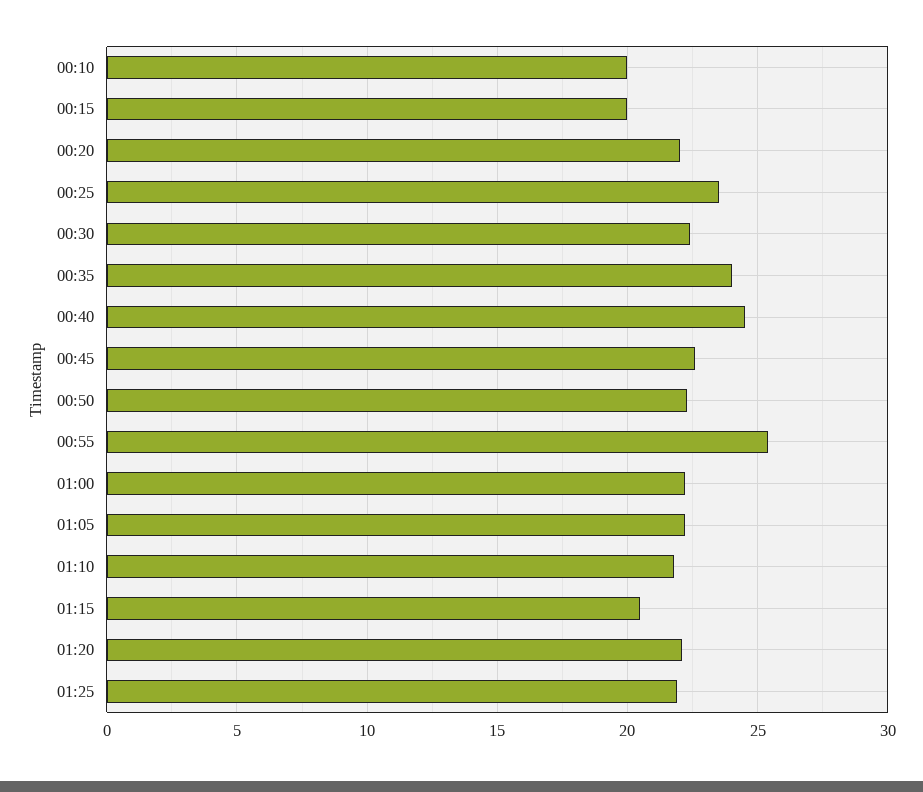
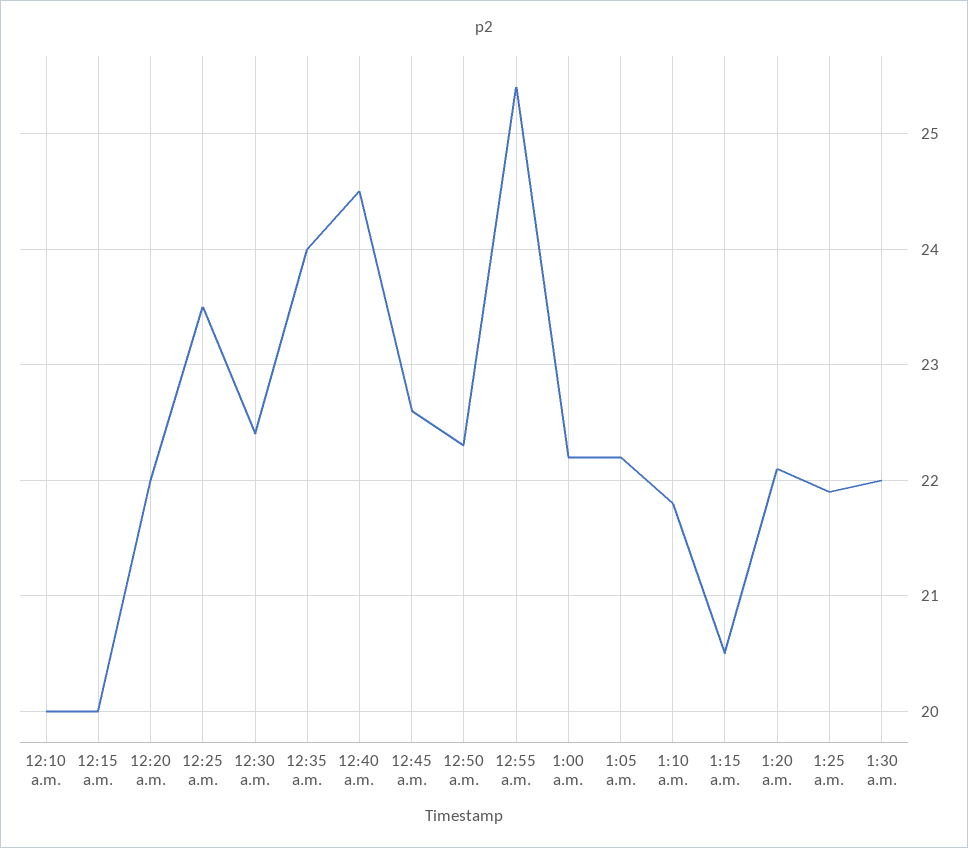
1:30 a.m.: none -> 22

